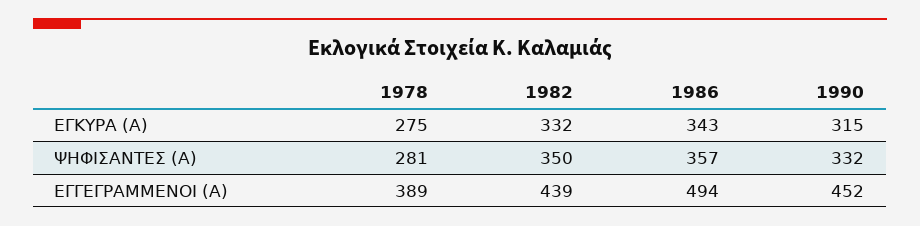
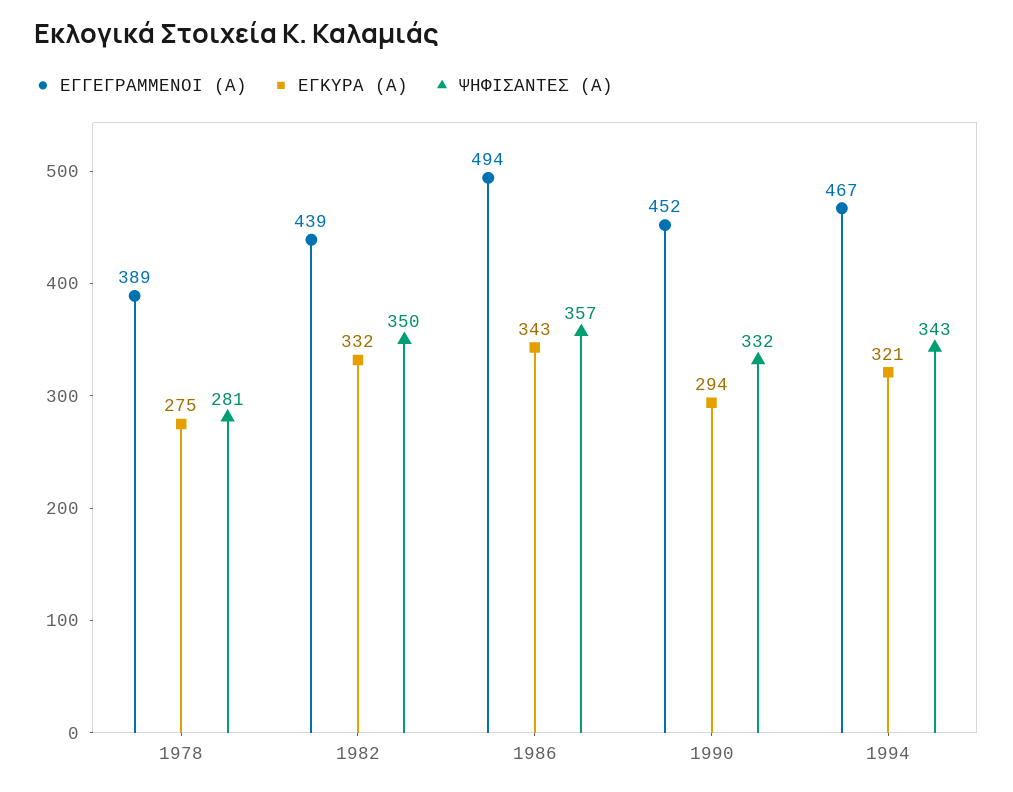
ΕΓΚΥΡΑ (Α), 1990: 315 -> 294
ΕΓΓΕΓΡΑΜΜΕΝΟΙ (Α), 1994: none -> 467
ΕΓΚΥΡΑ (Α), 1994: none -> 321
ΨΗΦΙΣΑΝΤΕΣ (Α), 1994: none -> 343

